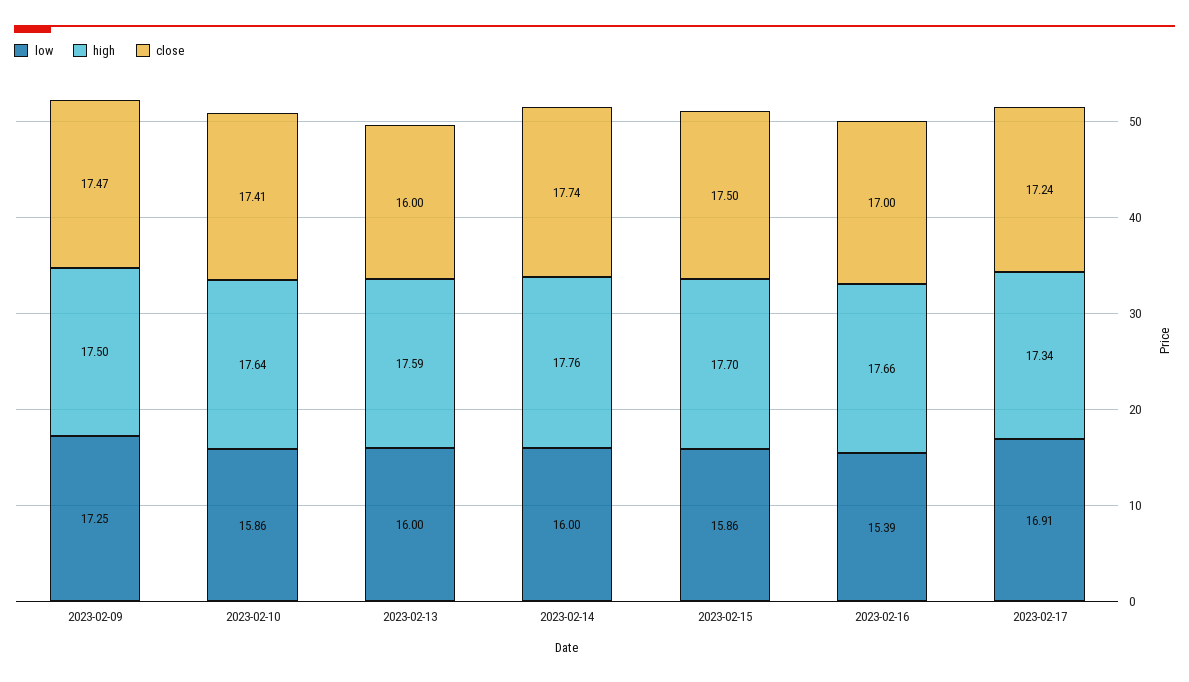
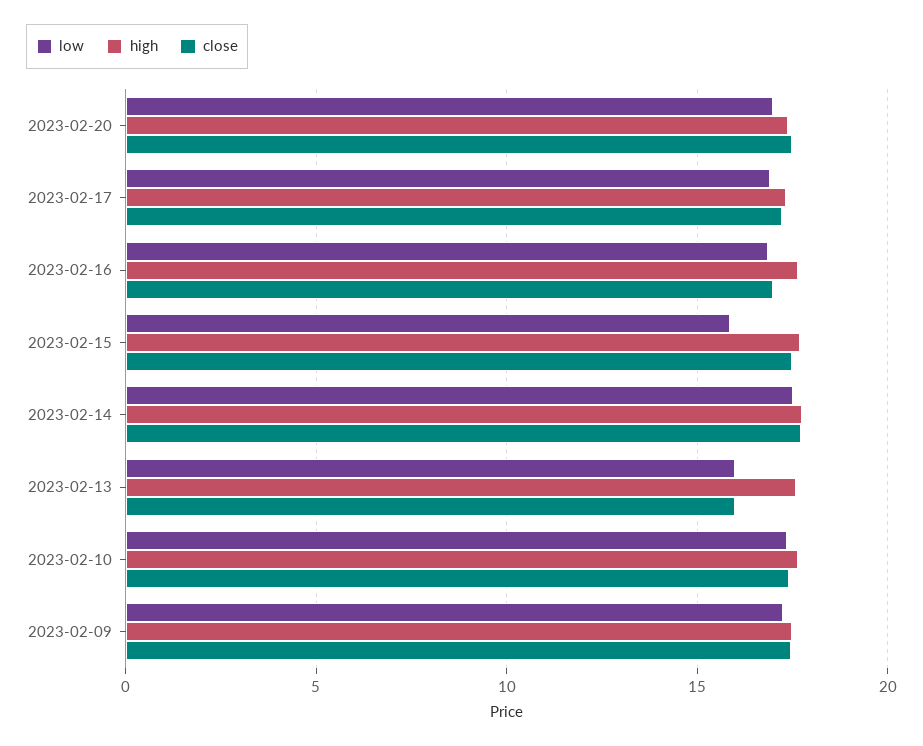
low, 2023-02-10: 15.86 -> 17.5
low, 2023-02-14: 16 -> 17.5
low, 2023-02-16: 15.39 -> 17
low, 2023-02-20: none -> 17
high, 2023-02-20: none -> 17.5
close, 2023-02-20: none -> 17.5

